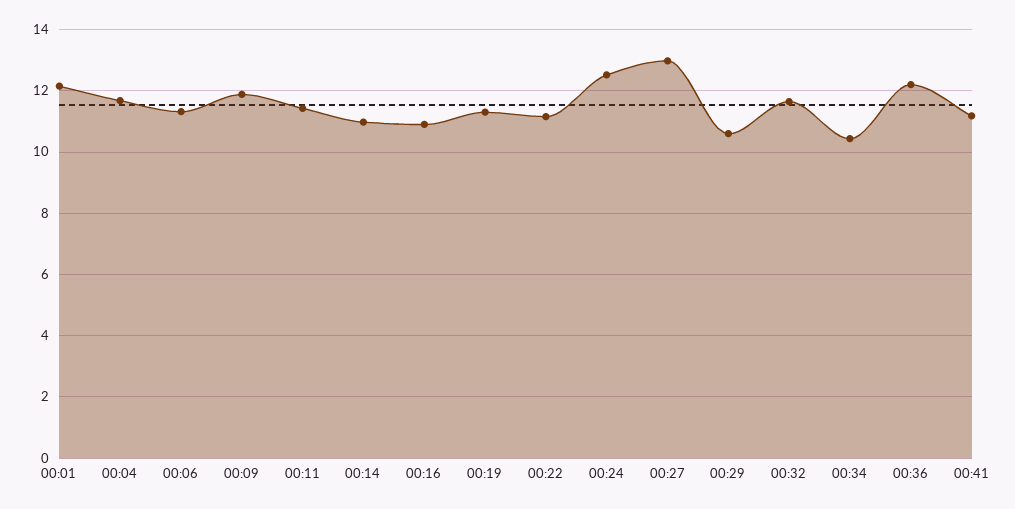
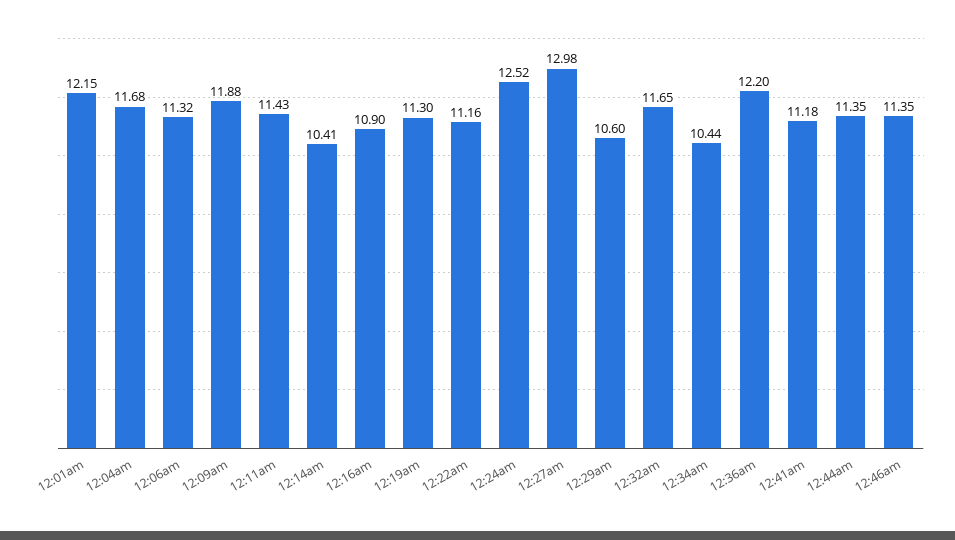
00:14: 11 -> 10.41
12:44am: none -> 11.35
12:46am: none -> 11.35

